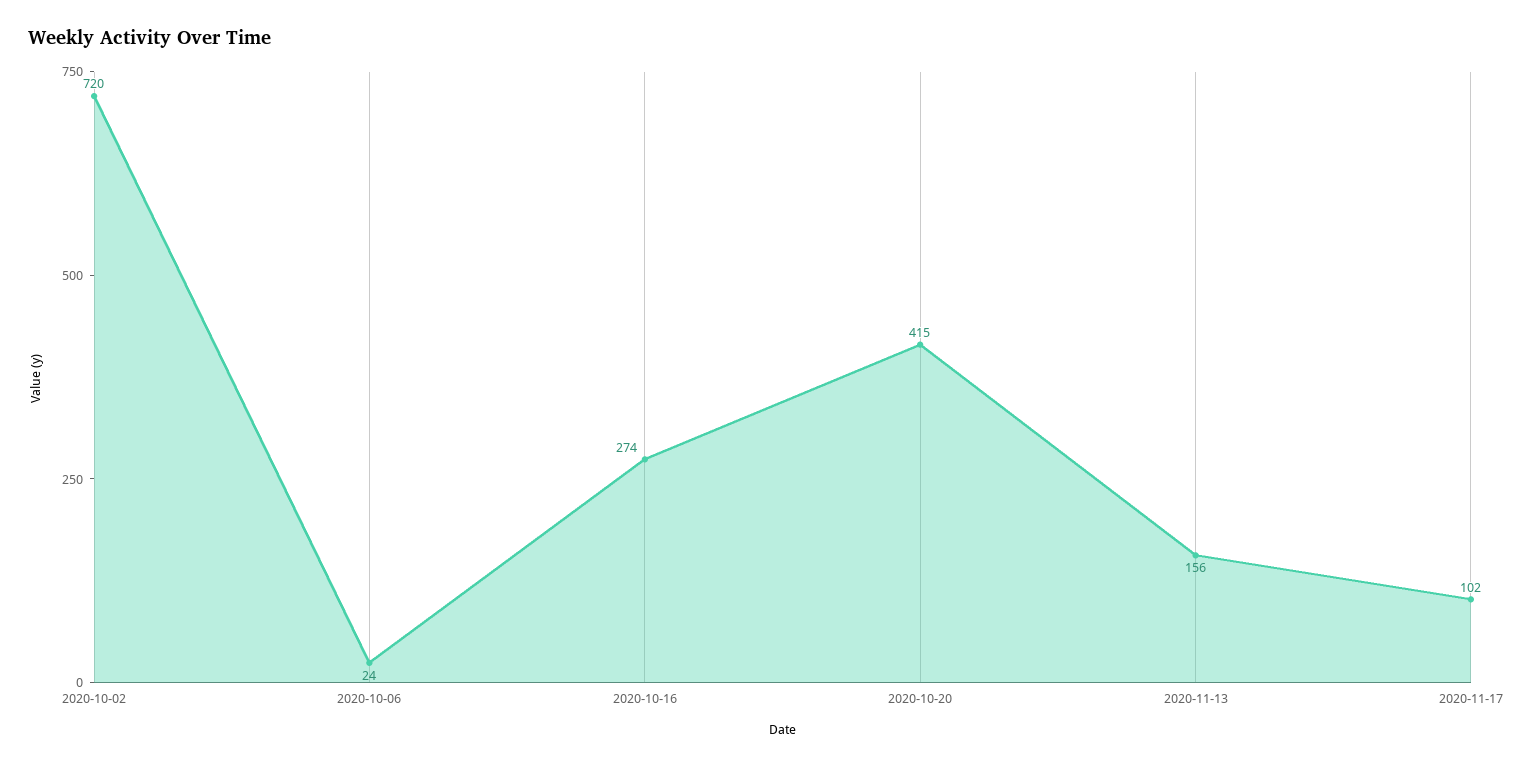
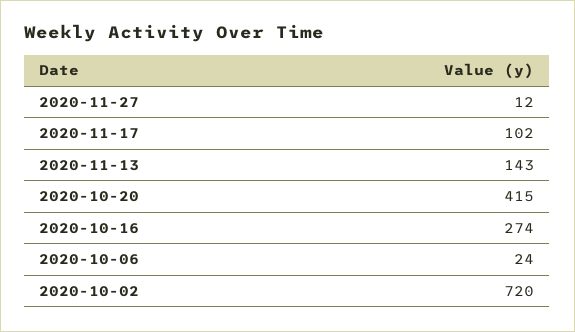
2020-11-13: 156 -> 143
2020-11-27: none -> 12

